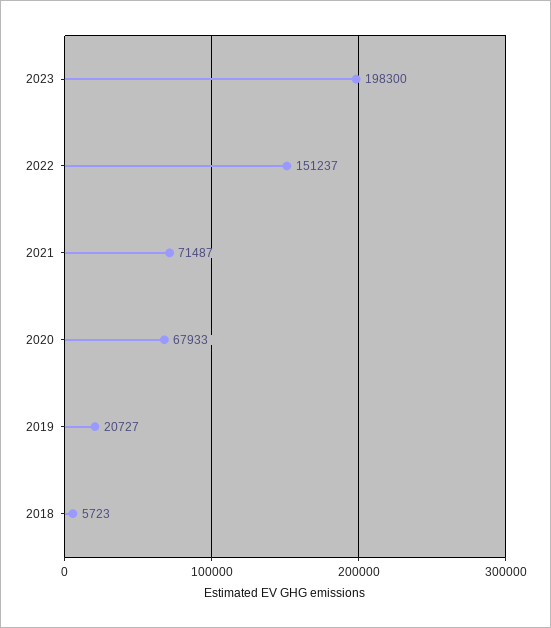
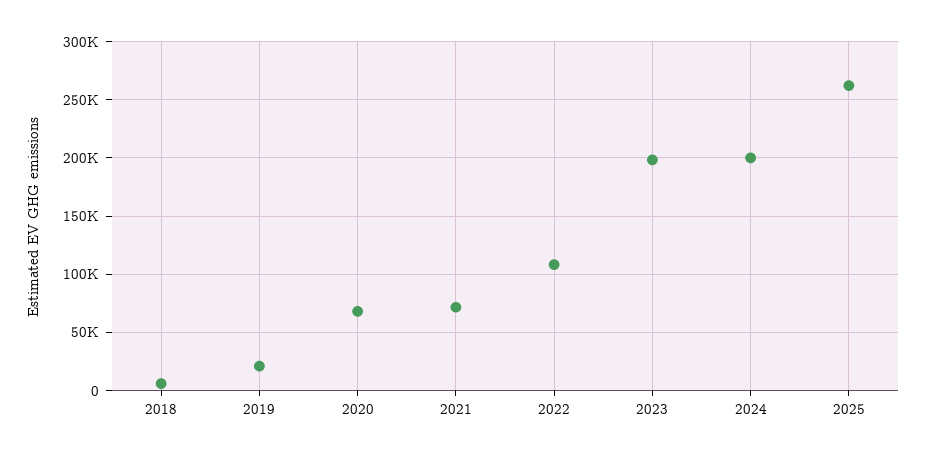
2022: 151237 -> 110000
2024: none -> 200000
2025: none -> 260000

